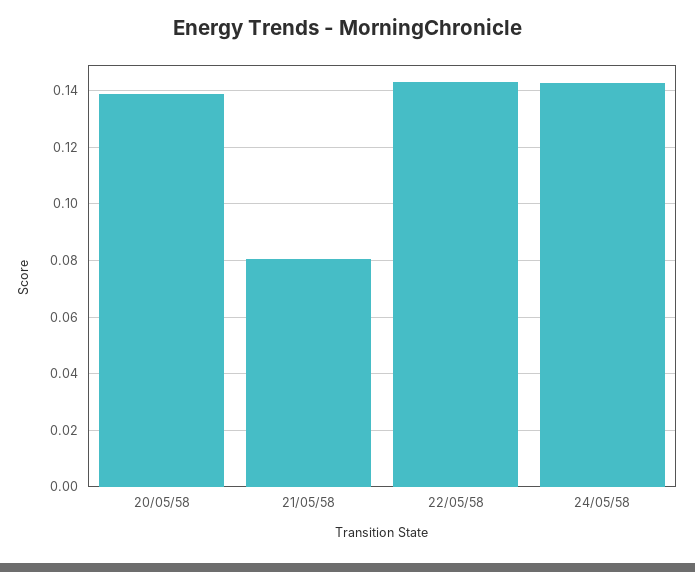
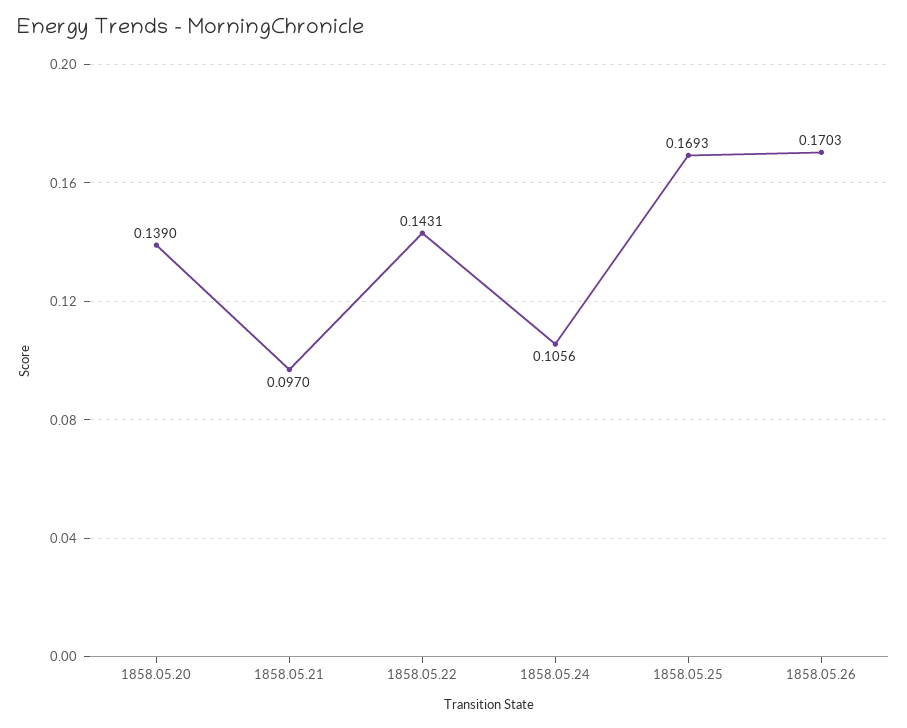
21/05/58: 0.08 -> 0.097
24/05/58: 0.1425 -> 0.1056
1858.05.25: none -> 0.1693
1858.05.26: none -> 0.1703

